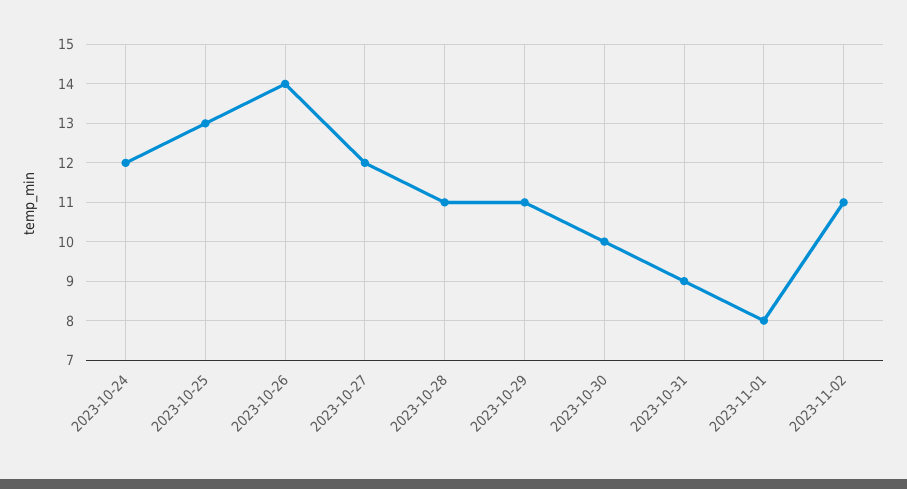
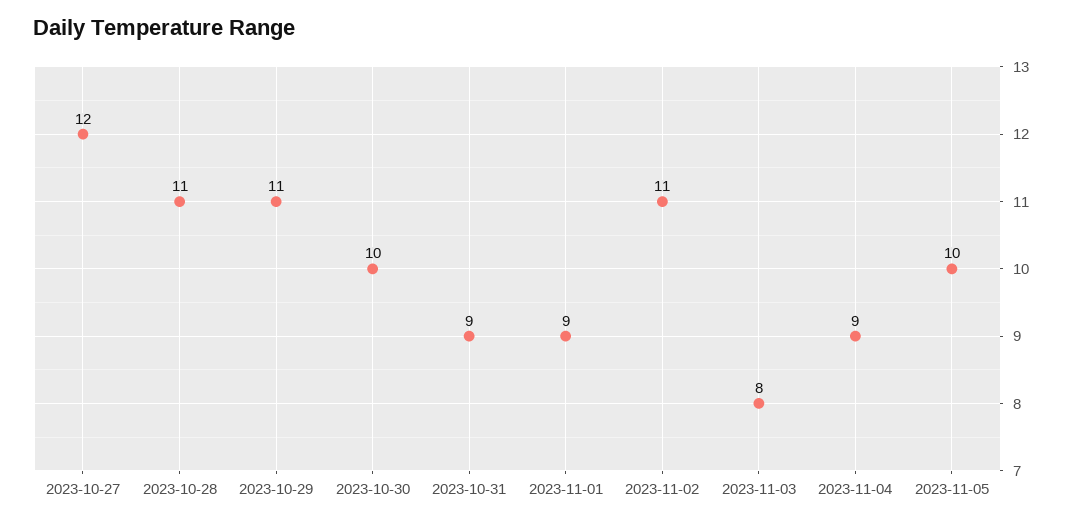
2023-10-24: 12 -> none
2023-10-25: 13 -> none
2023-10-26: 14 -> none
2023-11-01: 8 -> 9
2023-11-03: none -> 8
2023-11-04: none -> 9
2023-11-05: none -> 10

